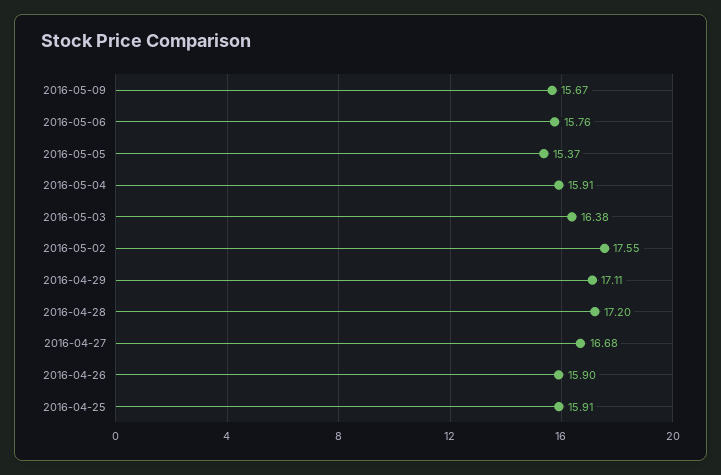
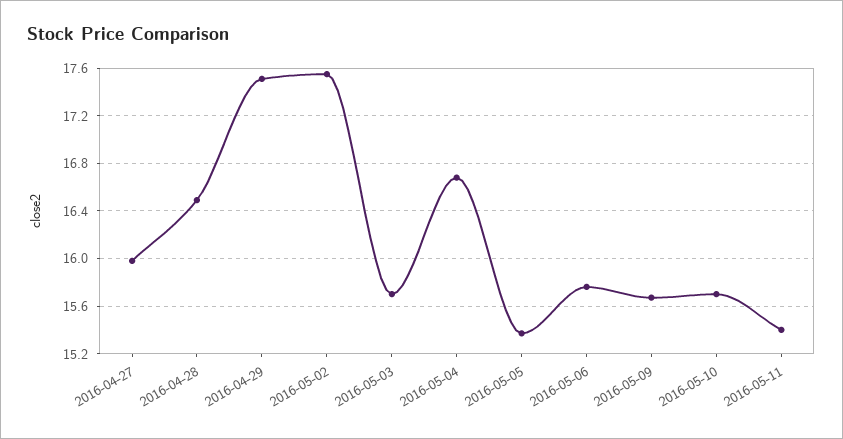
2016-05-04: 15.91 -> 16.7
2016-05-03: 16.38 -> 15.7
2016-04-29: 17.11 -> 17.5
2016-04-28: 17.2 -> 16.5
2016-04-27: 16.68 -> 16
2016-04-26: 15.9 -> none
2016-04-25: 15.91 -> none
2016-05-10: none -> 15.7
2016-05-11: none -> 15.4

